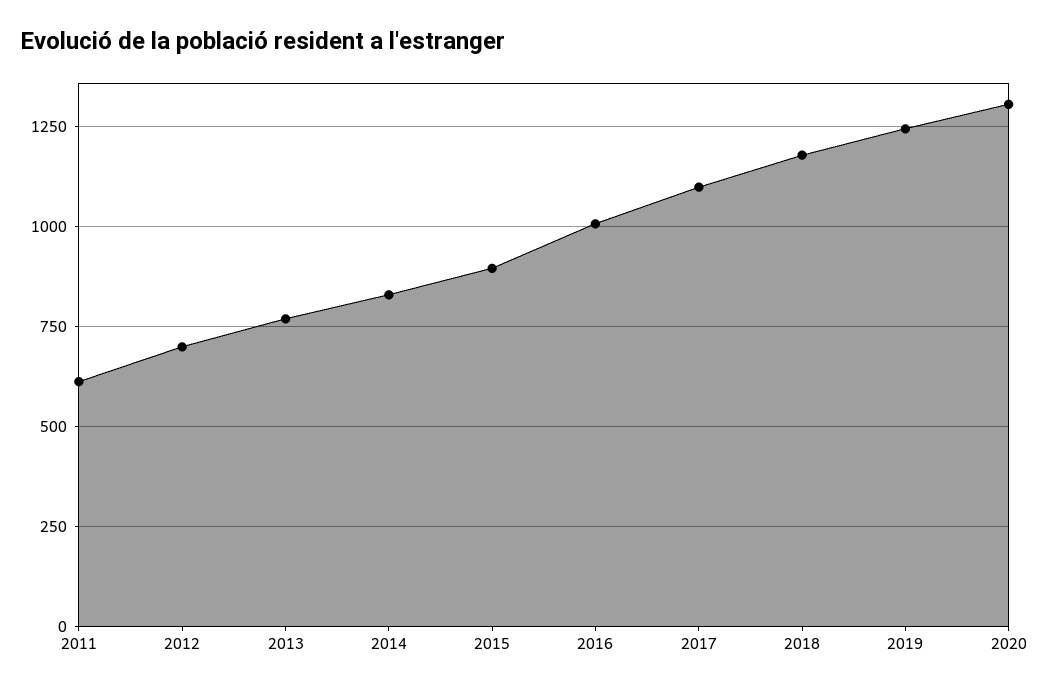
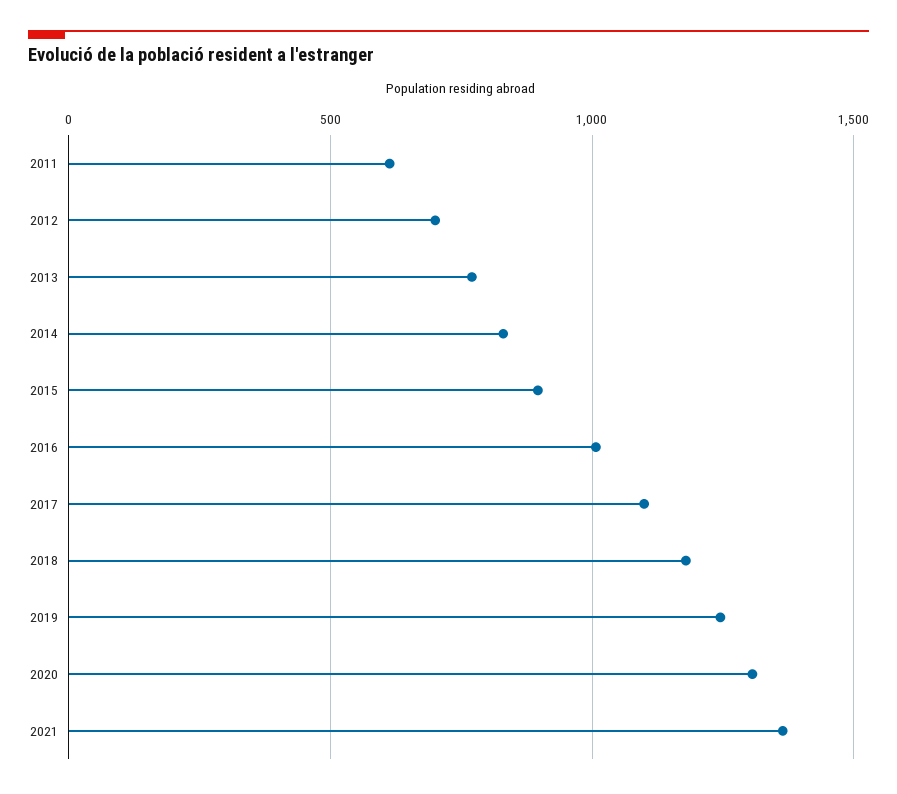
2021: none -> 1350

